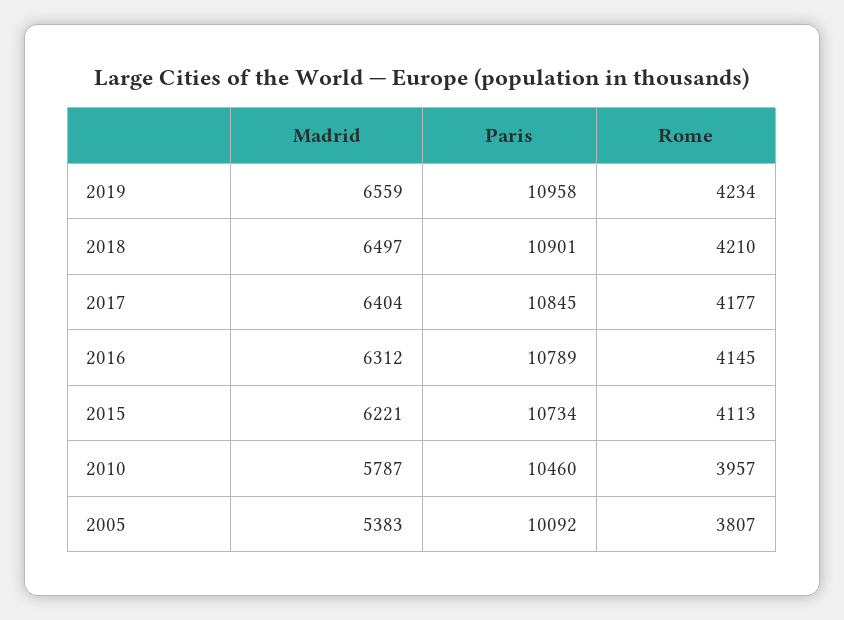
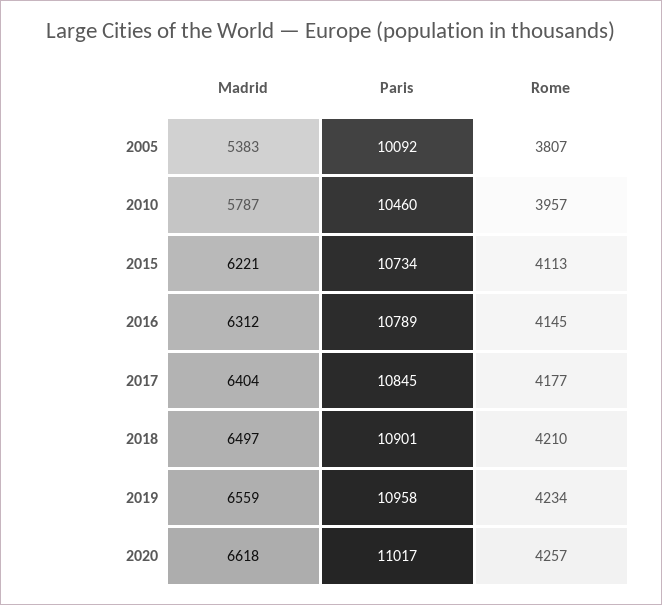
Madrid, 2020: none -> 6618
Paris, 2020: none -> 11017
Rome, 2020: none -> 4257

